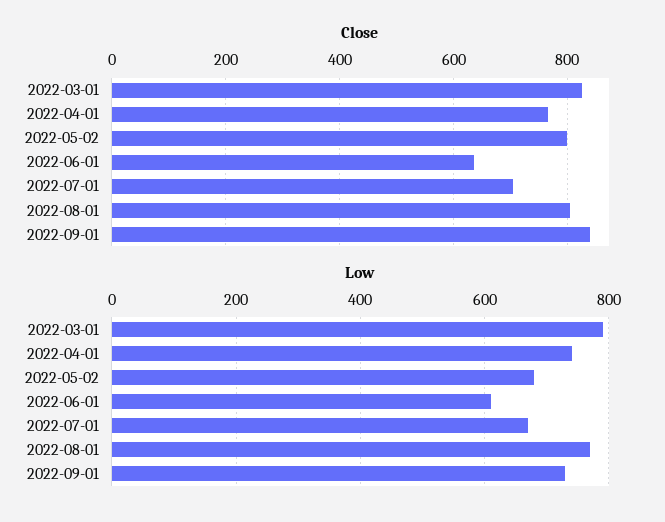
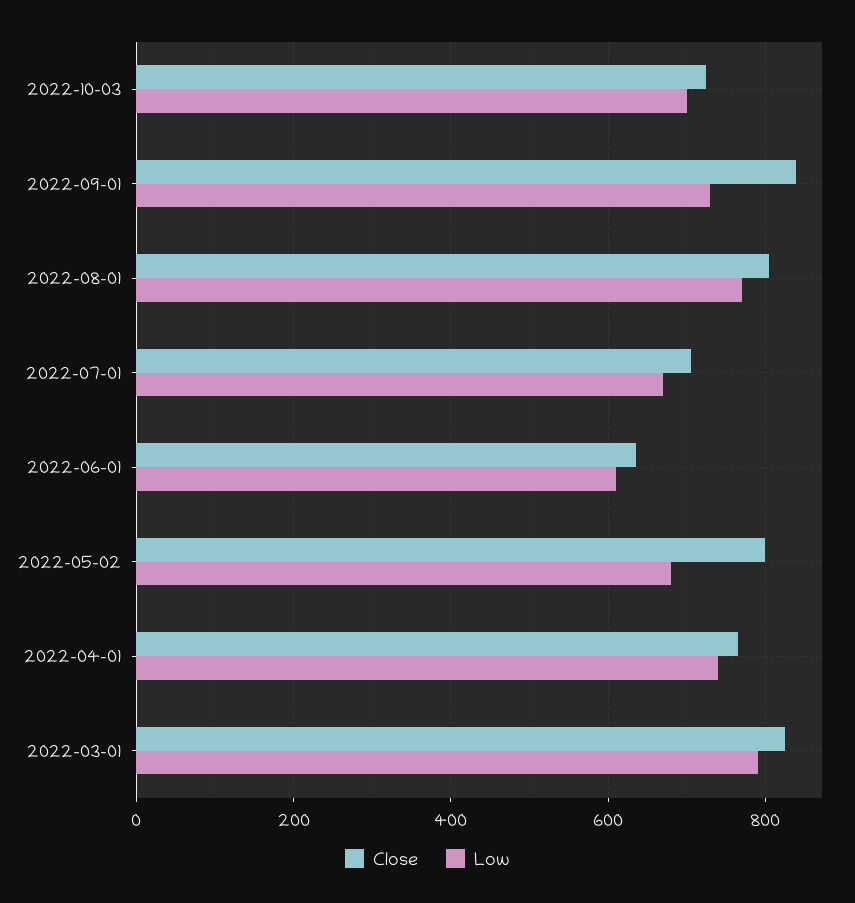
Close, 2022-10-03: none -> 720
Low, 2022-10-03: none -> 700

